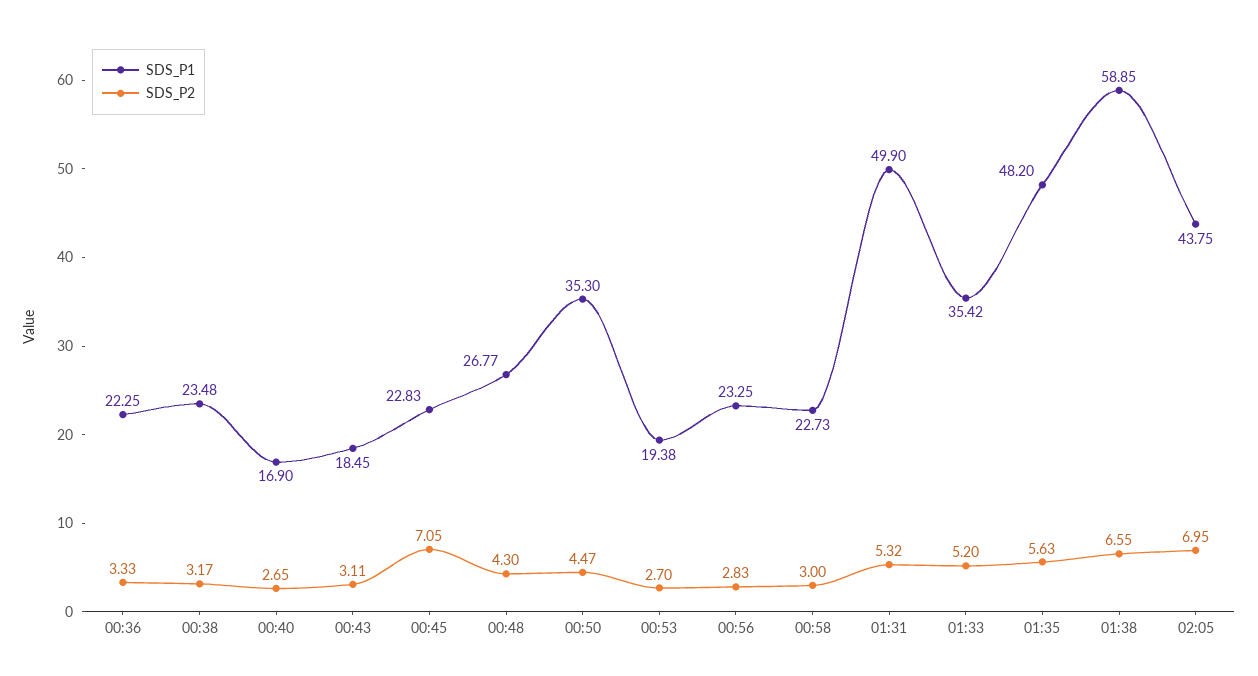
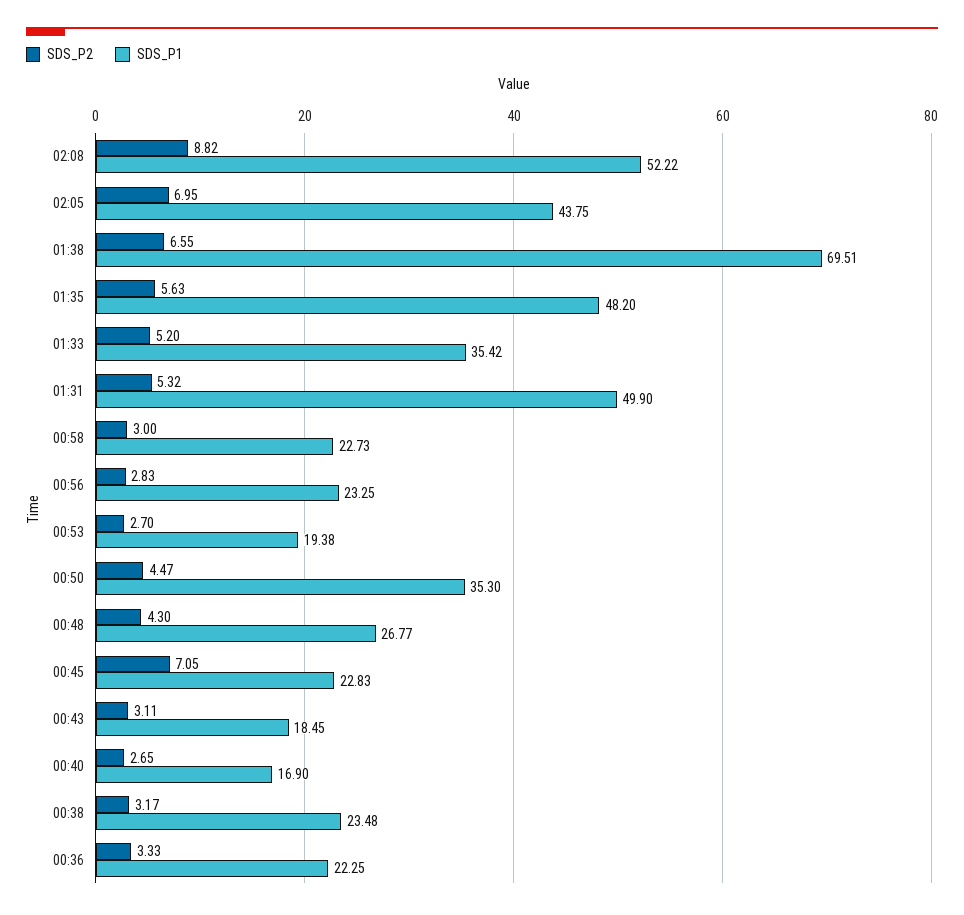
SDS_P1, 01:38: 58.85 -> 69.51
SDS_P2, 02:08: none -> 8.82
SDS_P1, 02:08: none -> 52.22

